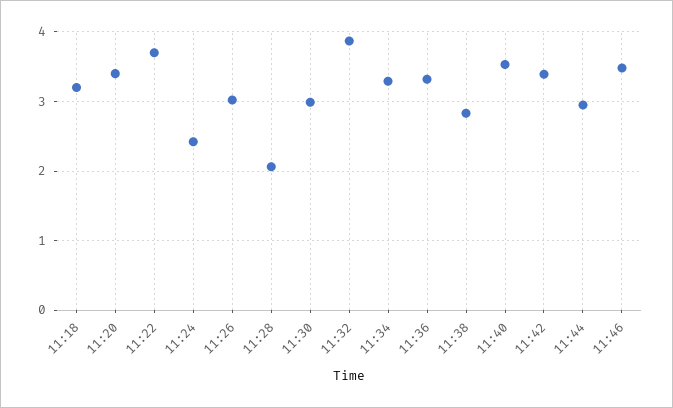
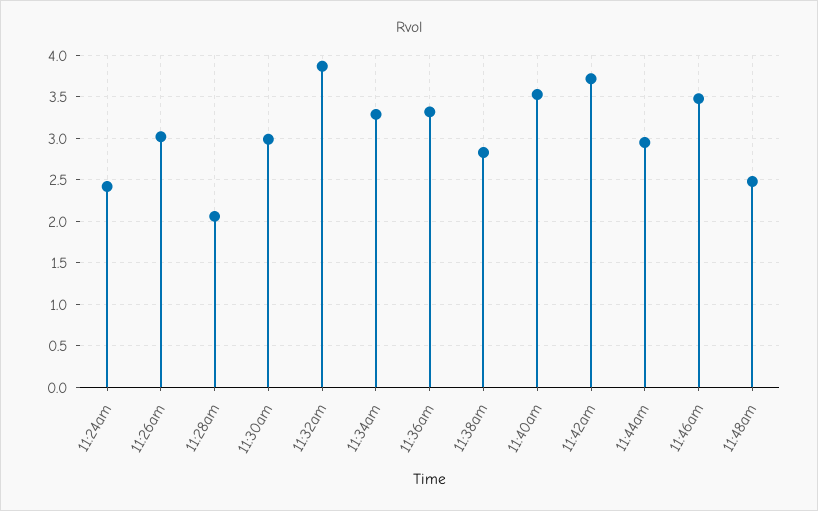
11:18: 3.2 -> none
11:20: 3.4 -> none
11:22: 3.7 -> none
11:42: 3.4 -> 3.7
11:48am: none -> 2.5

